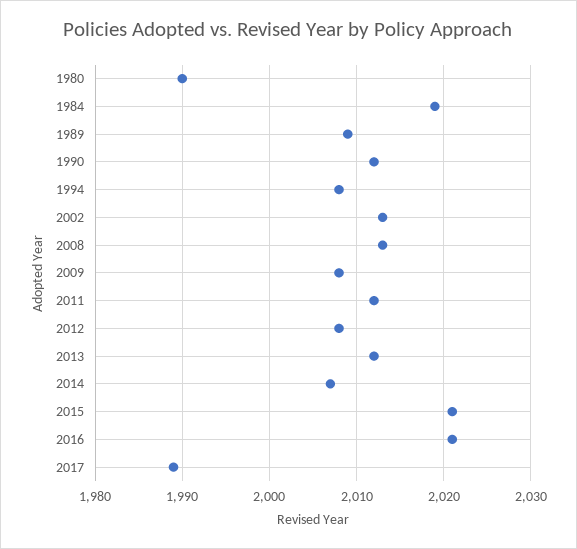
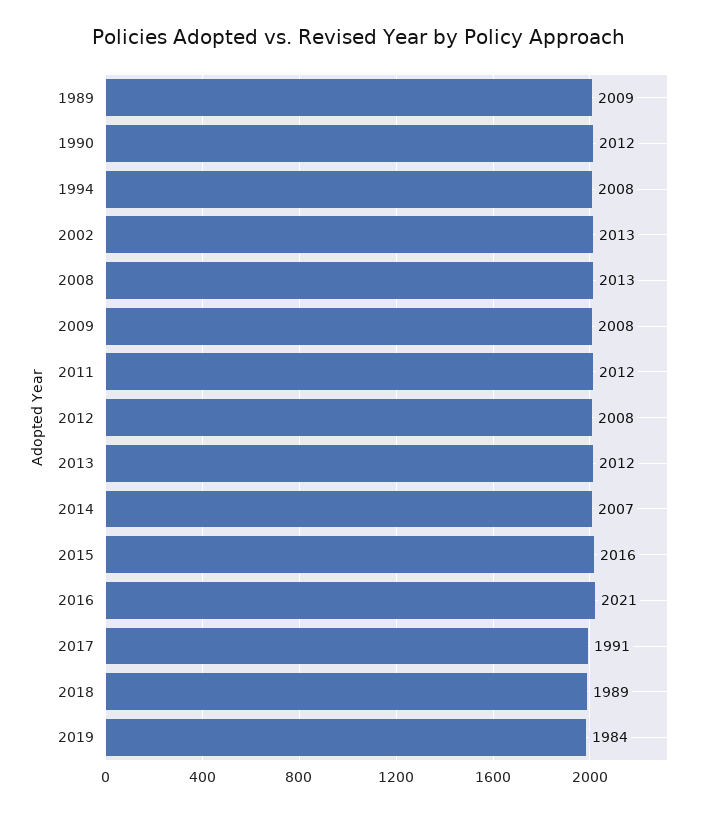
1980: 1990 -> none
1984: 2019 -> none
2015: 2021 -> 2016
2017: 1989 -> 1991
2018: none -> 1989
2019: none -> 1984

